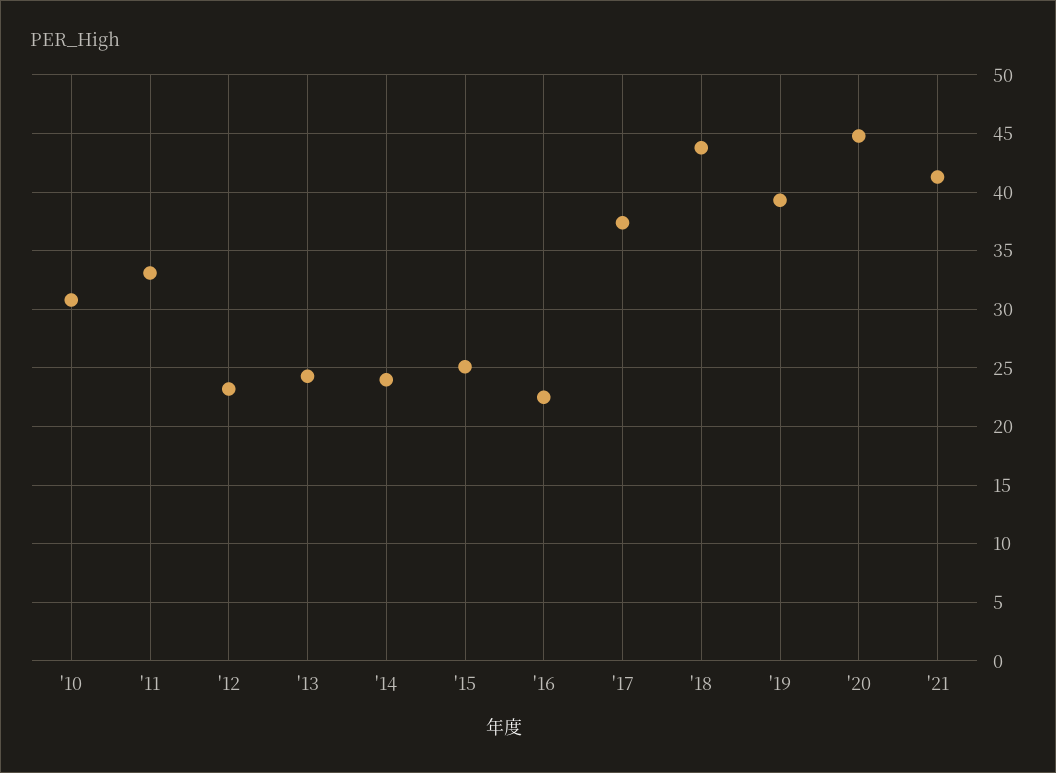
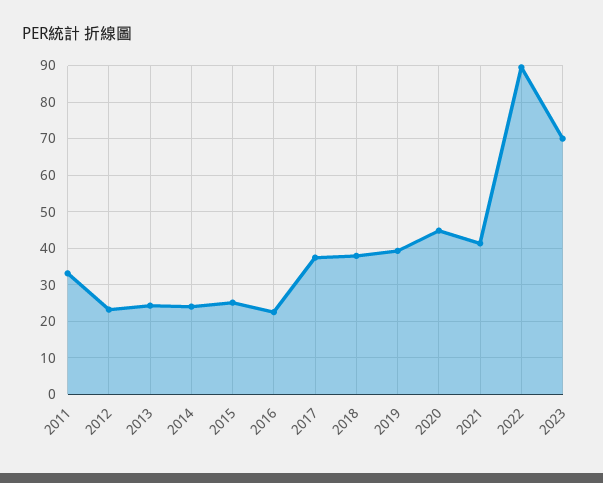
'10: 31 -> none
'18: 44 -> 38
2022: none -> 90
2023: none -> 70

